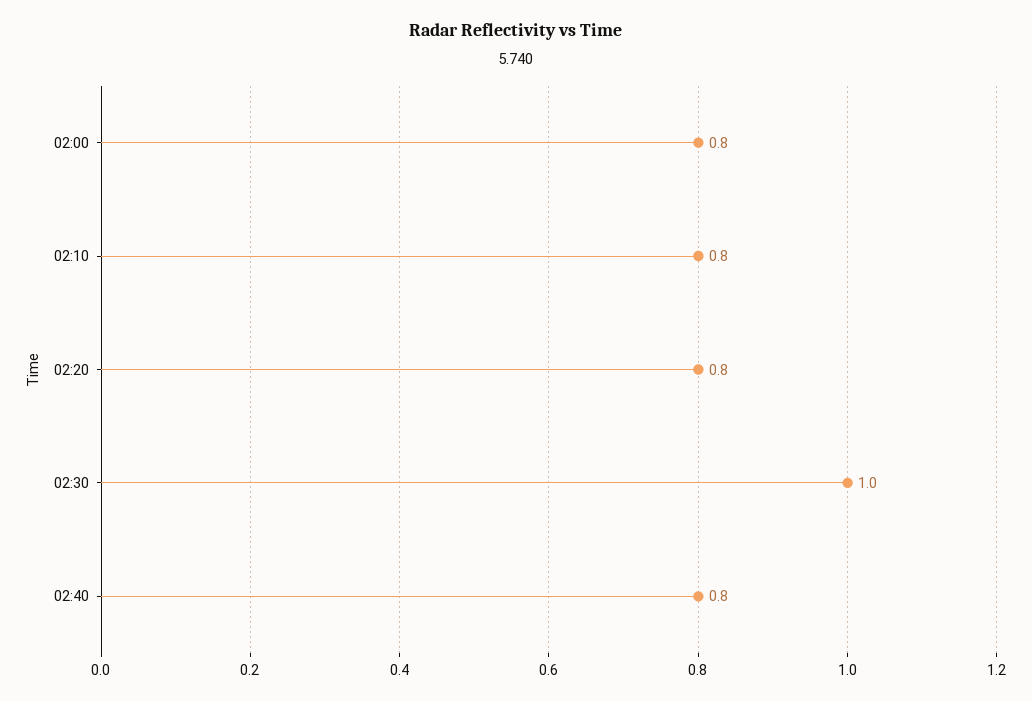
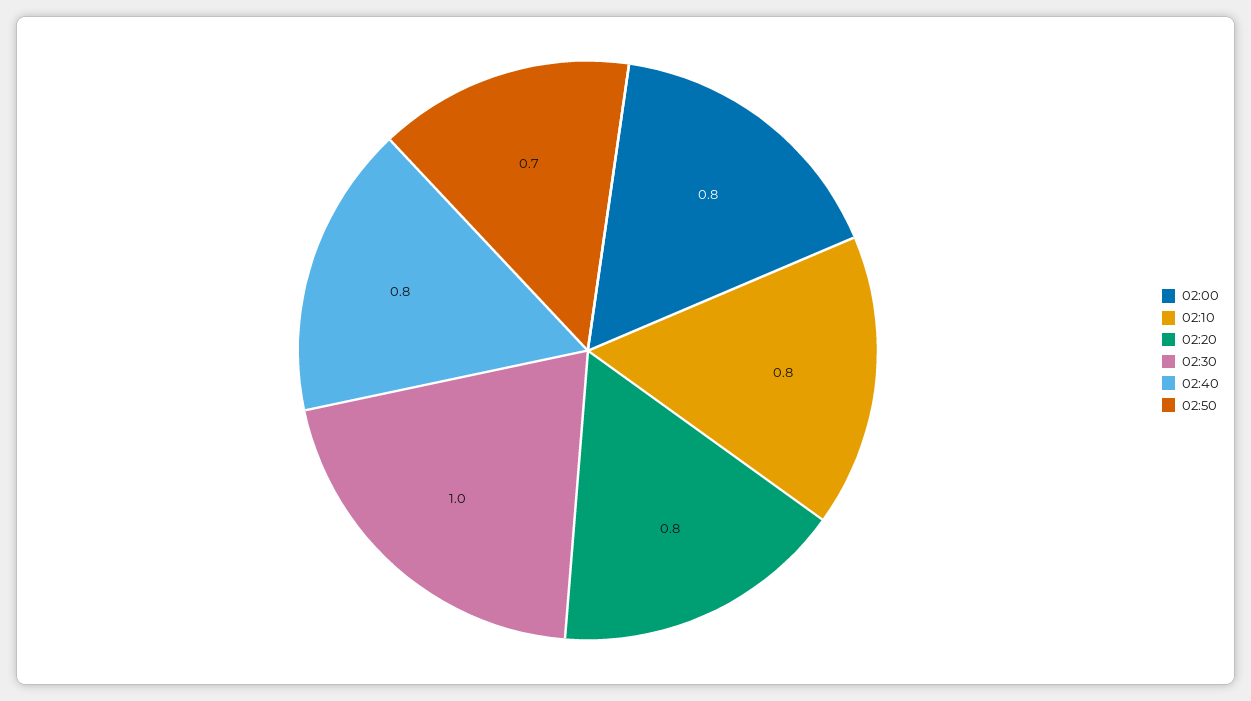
02:50: none -> 0.7

